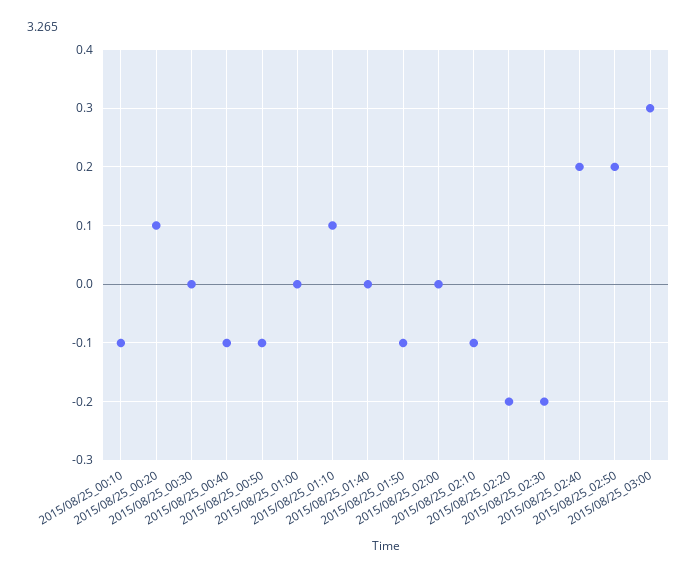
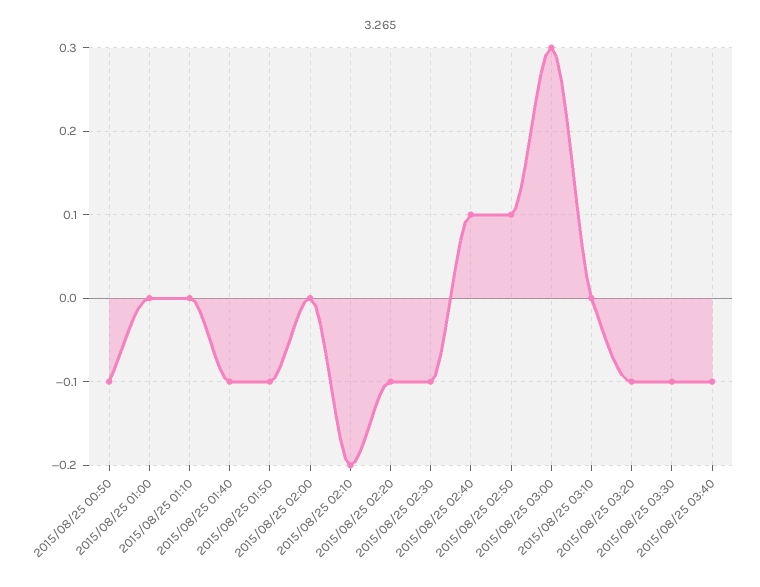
2015/08/25_00:10: -0.1 -> none
2015/08/25_00:20: 0.1 -> none
2015/08/25_00:30: 0 -> none
2015/08/25_00:40: -0.1 -> none
2015/08/25_01:10: 0.1 -> 0
2015/08/25_01:40: 0 -> -0.1
2015/08/25_02:10: -0.1 -> -0.2
2015/08/25_02:20: -0.2 -> -0.1
2015/08/25_02:30: -0.2 -> -0.1
2015/08/25_02:40: 0.2 -> 0.1
2015/08/25_02:50: 0.2 -> 0.1
2015/08/25 03:10: none -> 0
2015/08/25 03:20: none -> -0.1
2015/08/25 03:30: none -> -0.1
2015/08/25 03:40: none -> -0.1

